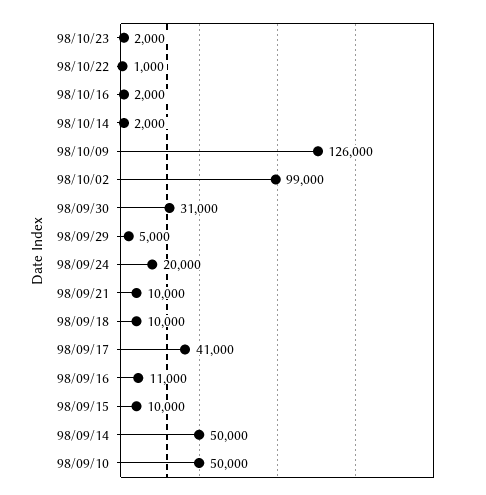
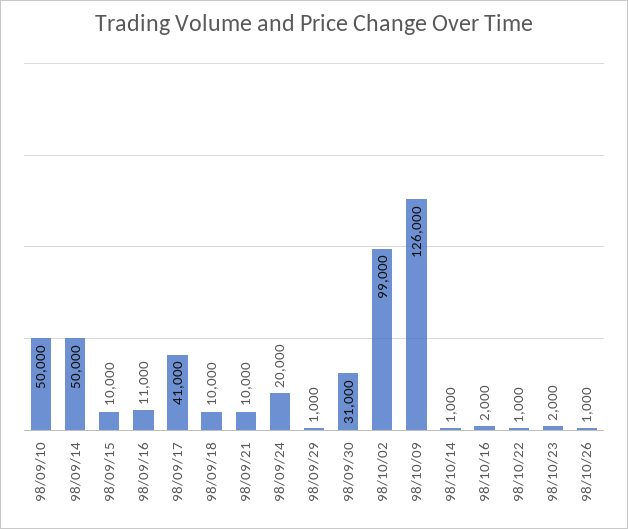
98/10/14: 2000 -> 1000
98/09/29: 5000 -> 1000
98/10/26: none -> 1000

